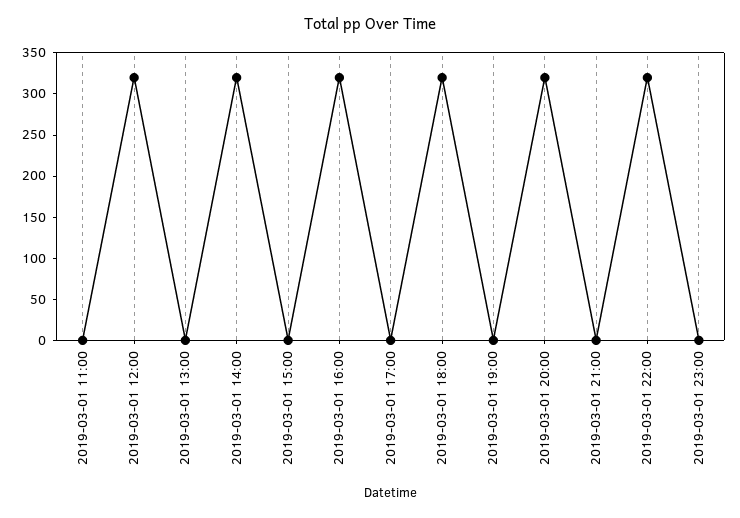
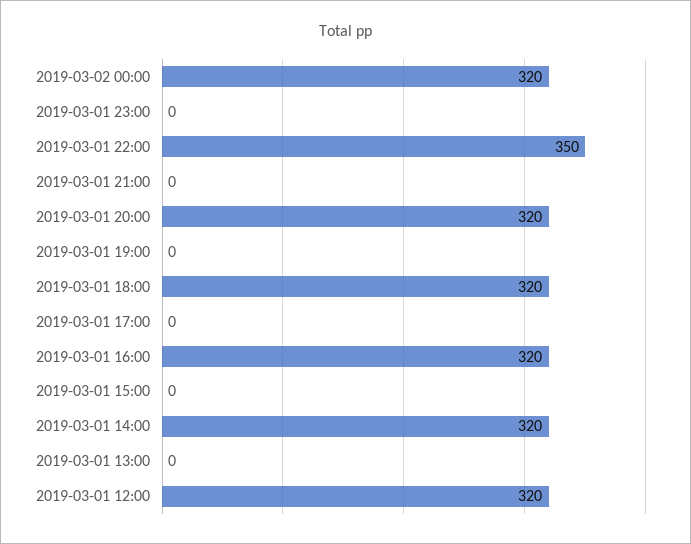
2019-03-01 11:00: 0 -> none
2019-03-01 22:00: 320 -> 350
2019-03-02 00:00: none -> 320

